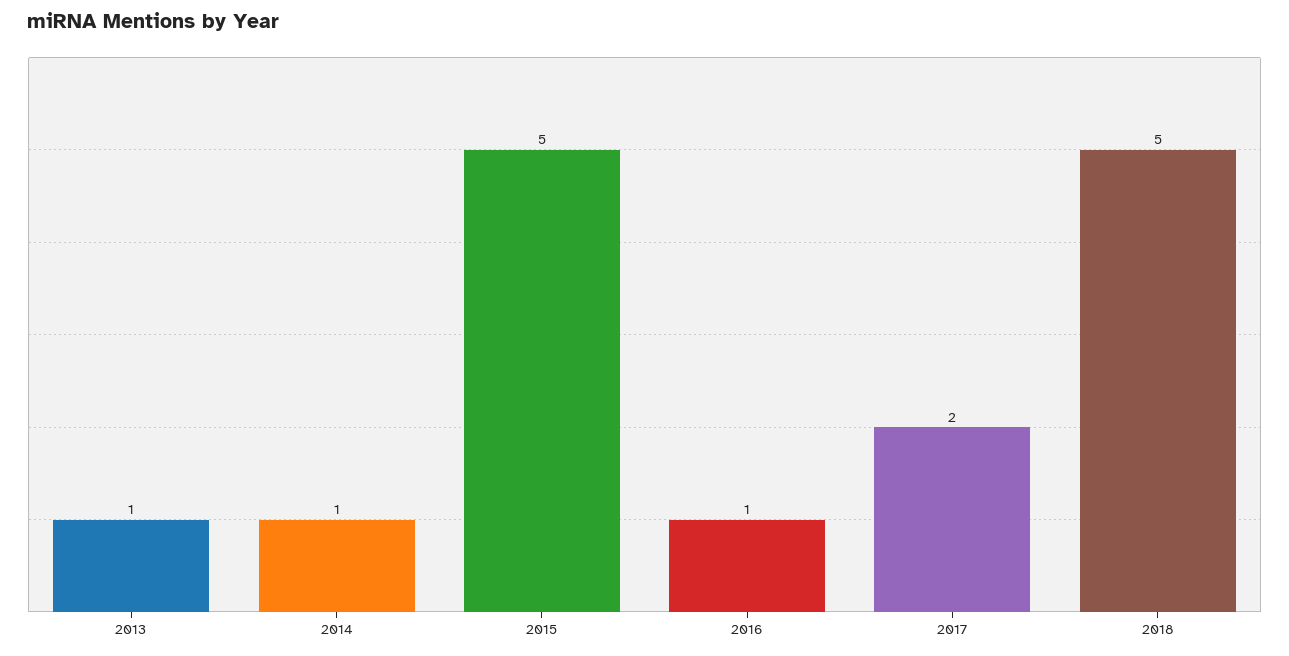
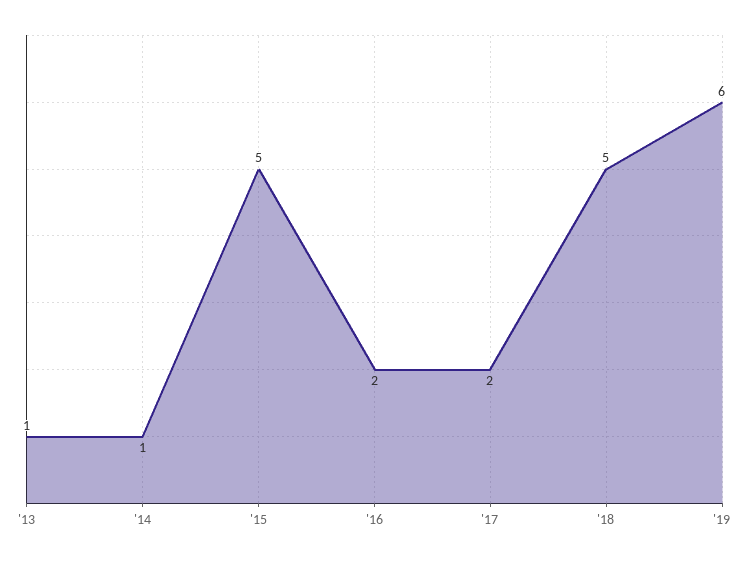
2016: 1 -> 2
'19: none -> 6

